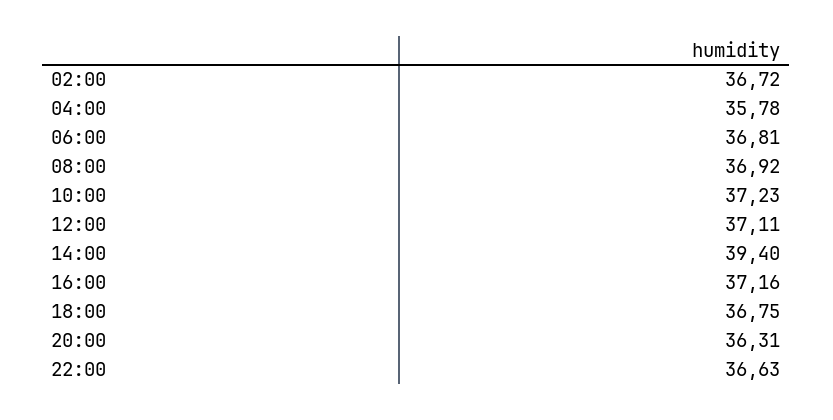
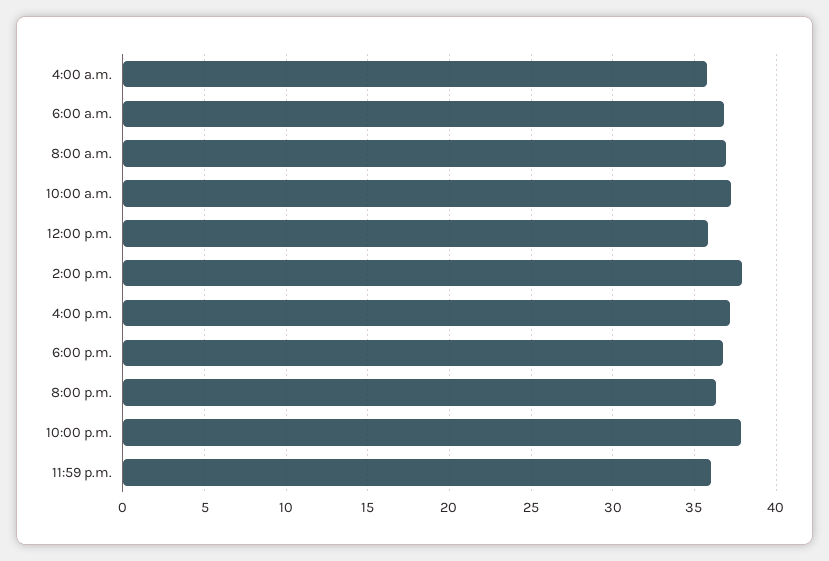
02:00: 36.72 -> none
12:00: 37.11 -> 36
14:00: 39.4 -> 38
22:00: 36.63 -> 38
11:59 p.m.: none -> 36

